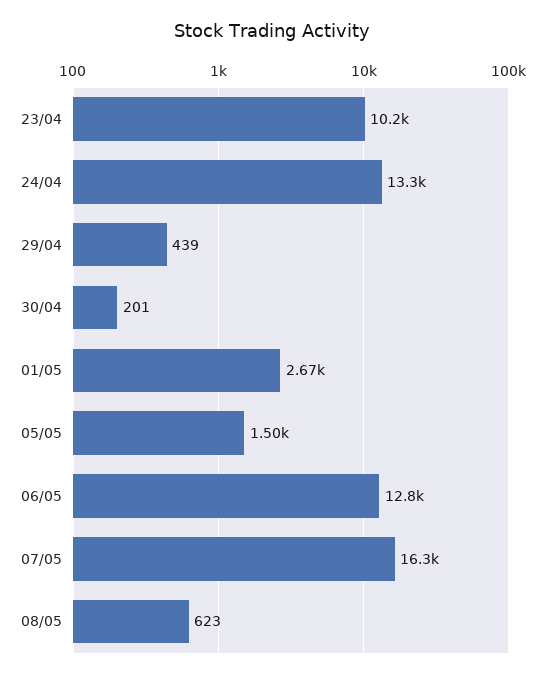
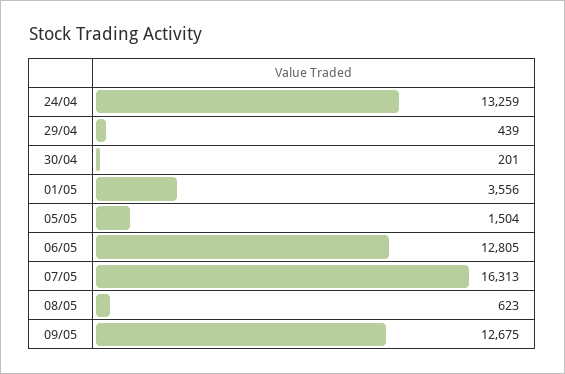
23/04: 10200 -> none
01/05: 2670 -> 3556
09/05: none -> 12675

